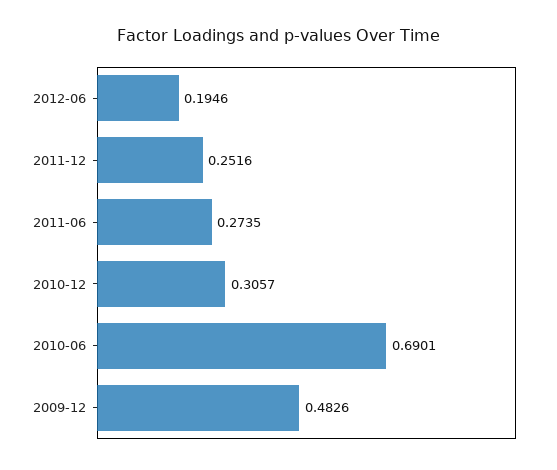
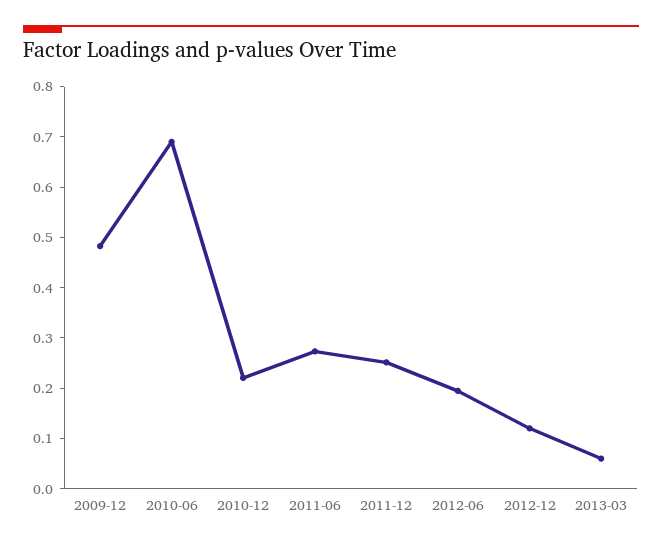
2010-12: 0.3057 -> 0.22
2012-12: none -> 0.12
2013-03: none -> 0.06

